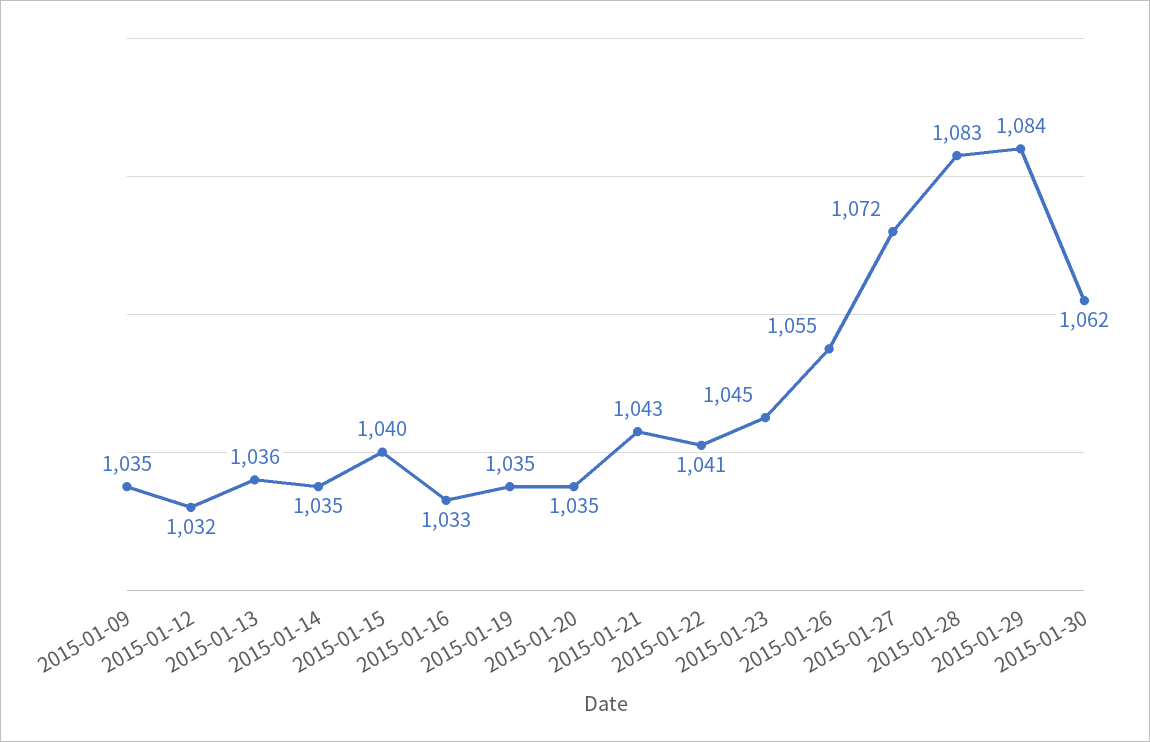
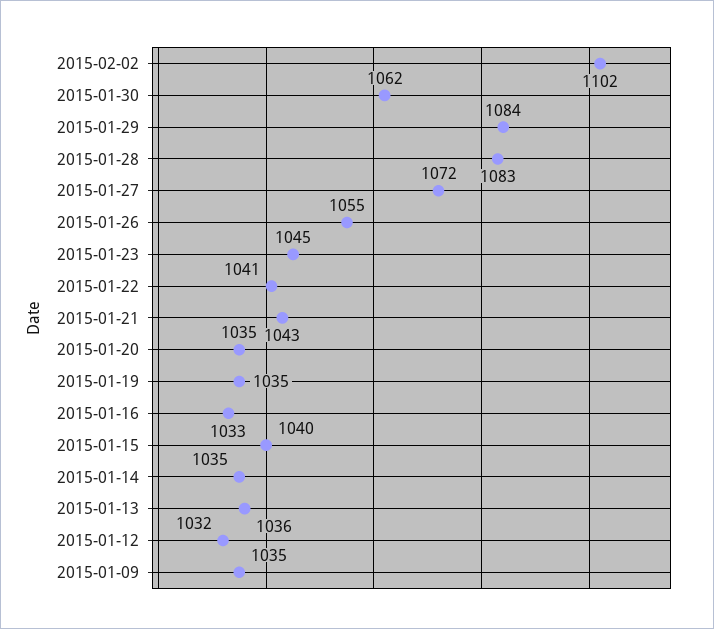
2015-02-02: none -> 1102

